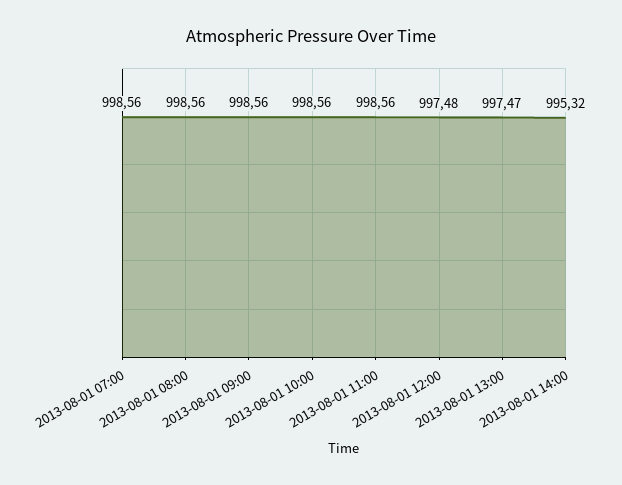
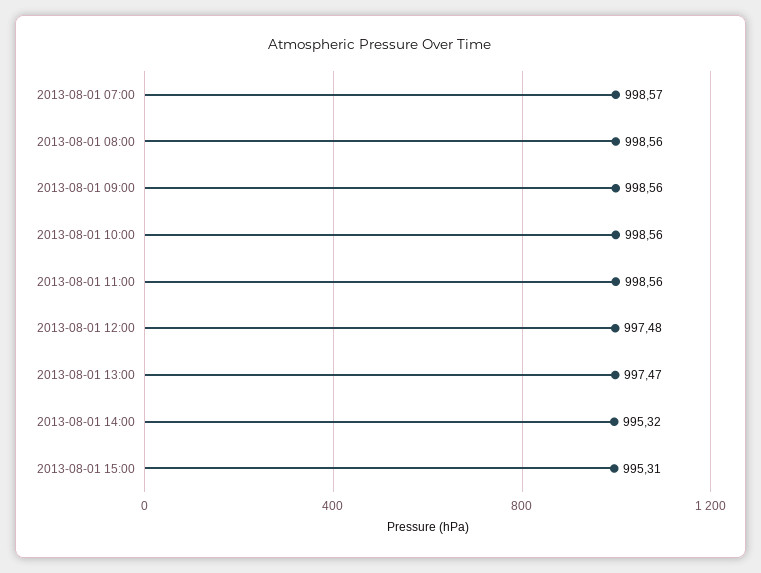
2013-08-01 07:00: 998.56 -> 998.57
2013-08-01 15:00: none -> 995.31

